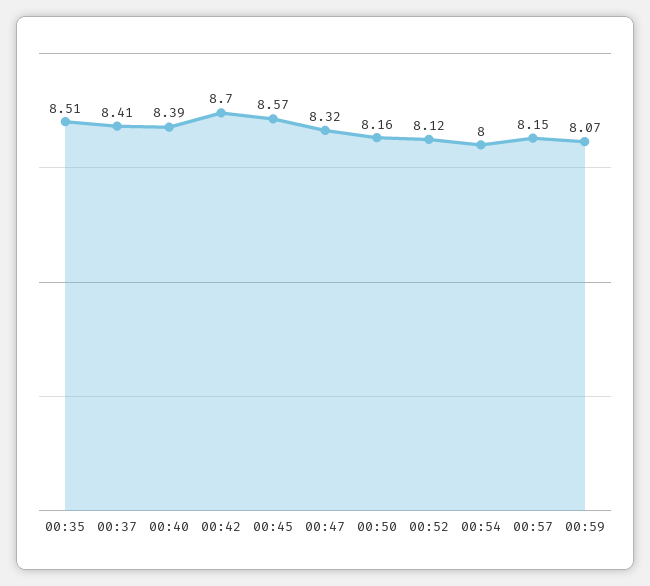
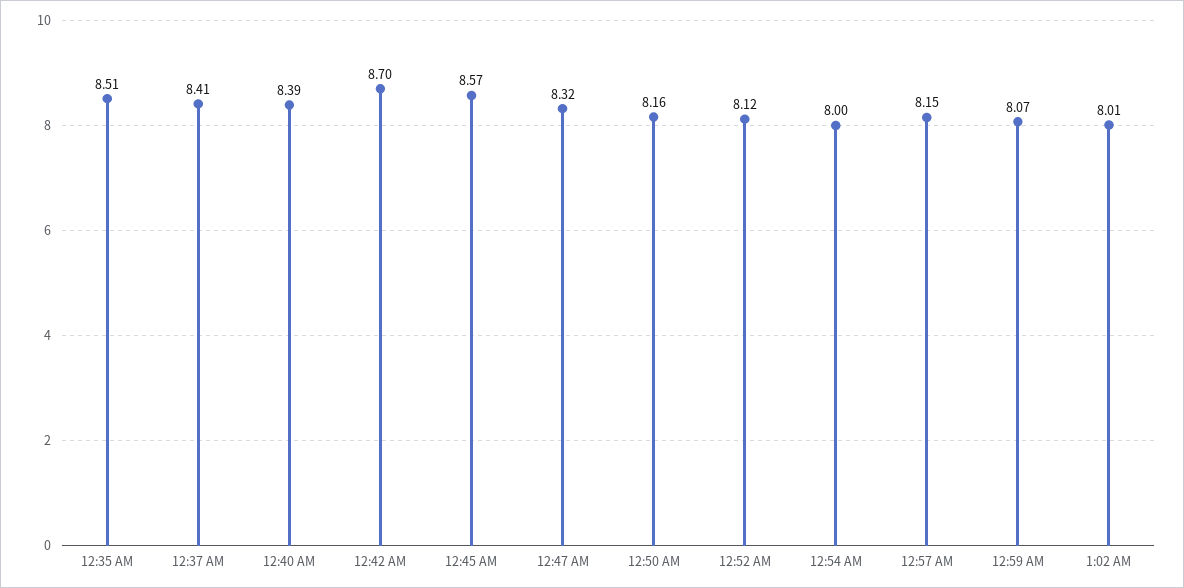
1:02 AM: none -> 8.01

